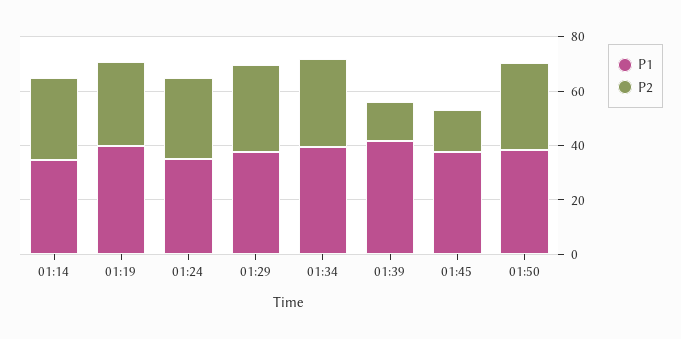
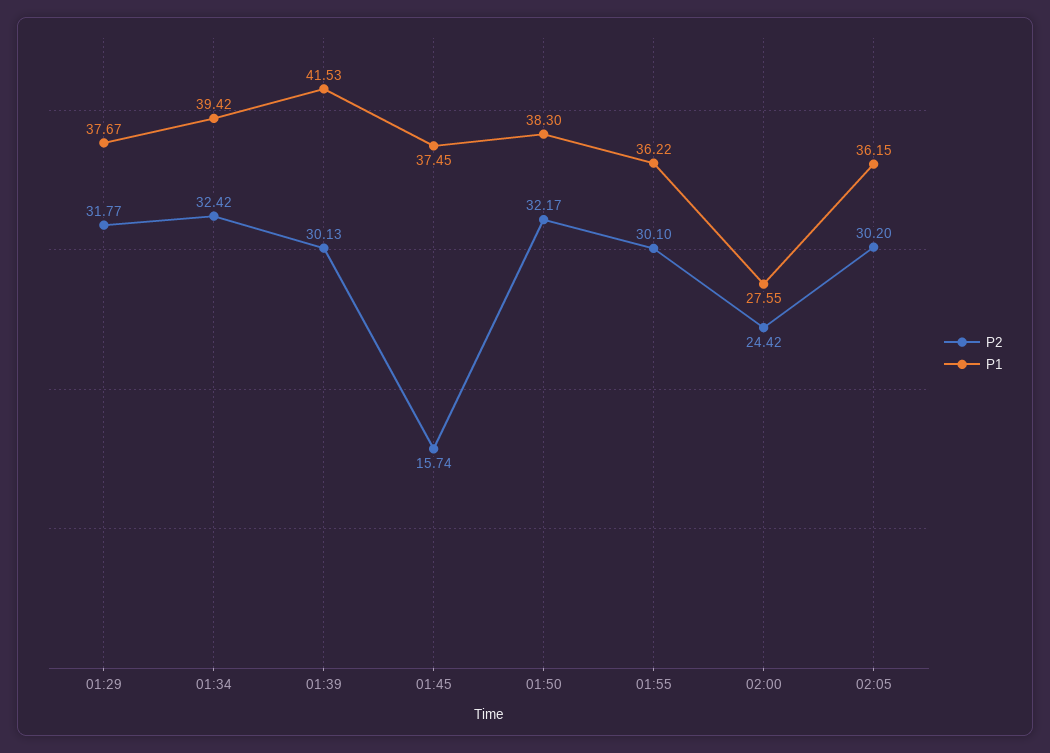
P1, 01:14: 35 -> none
P2, 01:14: 30 -> none
P1, 01:19: 40 -> none
P2, 01:19: 30 -> none
P1, 01:24: 35 -> none
P2, 01:24: 30 -> none
P2, 01:39: 15 -> 30.13
P2, 01:55: none -> 30.1
P1, 01:55: none -> 36.22
P2, 02:00: none -> 24.42
P1, 02:00: none -> 27.55
P2, 02:05: none -> 30.2
P1, 02:05: none -> 36.15

